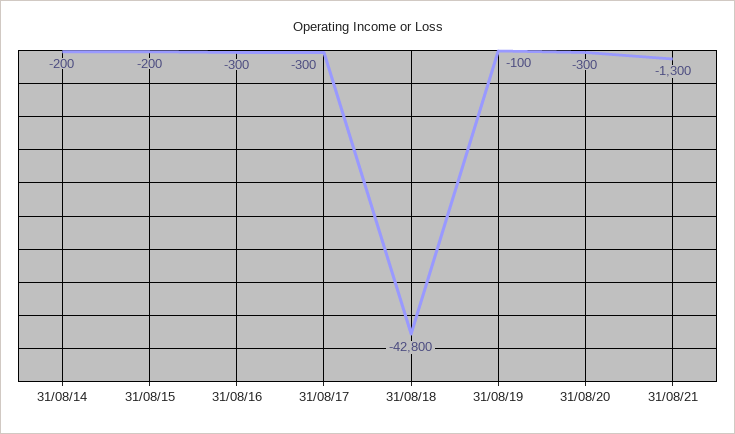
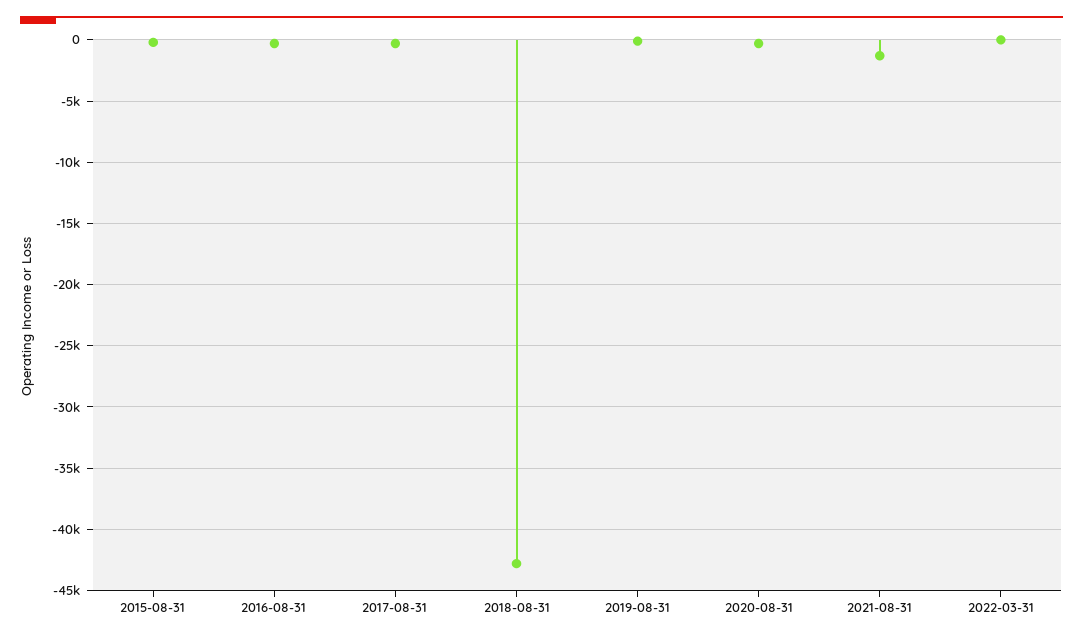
31/08/14: -200 -> none
2022-03-31: none -> 0

